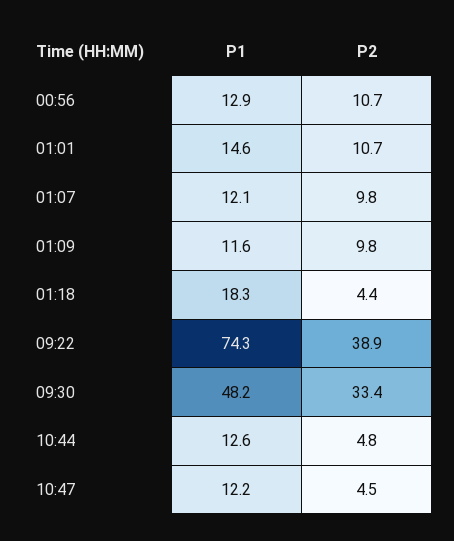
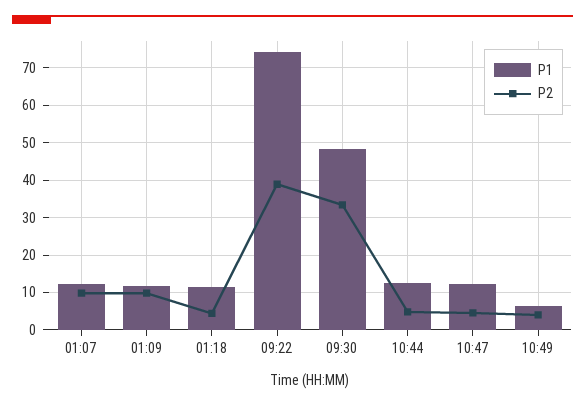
P1, 00:56: 12.9 -> none
P2, 00:56: 10.7 -> none
P1, 01:01: 14.6 -> none
P2, 01:01: 10.7 -> none
P1, 01:18: 18.3 -> 12
P1, 10:49: none -> 6
P2, 10:49: none -> 4

